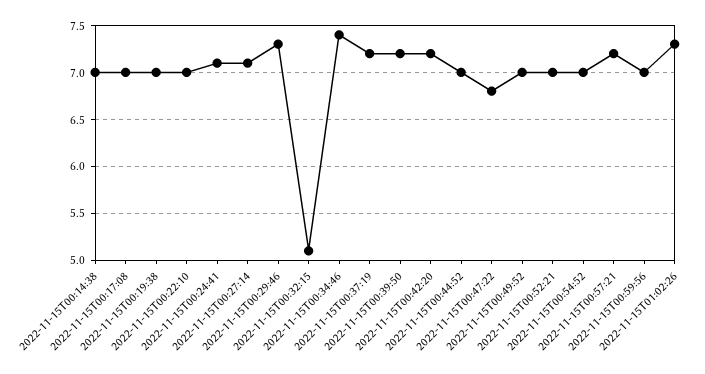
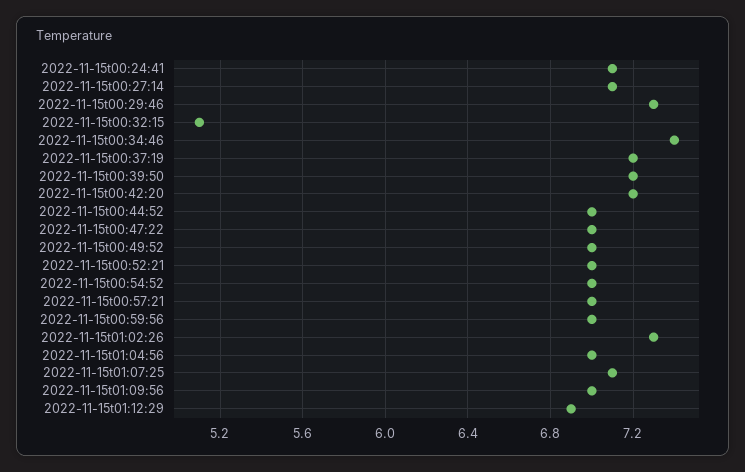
2022-11-15T00:14:38: 7 -> none
2022-11-15T00:17:08: 7 -> none
2022-11-15T00:19:38: 7 -> none
2022-11-15T00:22:10: 7 -> none
2022-11-15T00:47:22: 6.8 -> 7
2022-11-15T00:57:21: 7.2 -> 7
2022-11-15t01:04:56: none -> 7
2022-11-15t01:07:25: none -> 7.1
2022-11-15t01:09:56: none -> 7
2022-11-15t01:12:29: none -> 6.9

